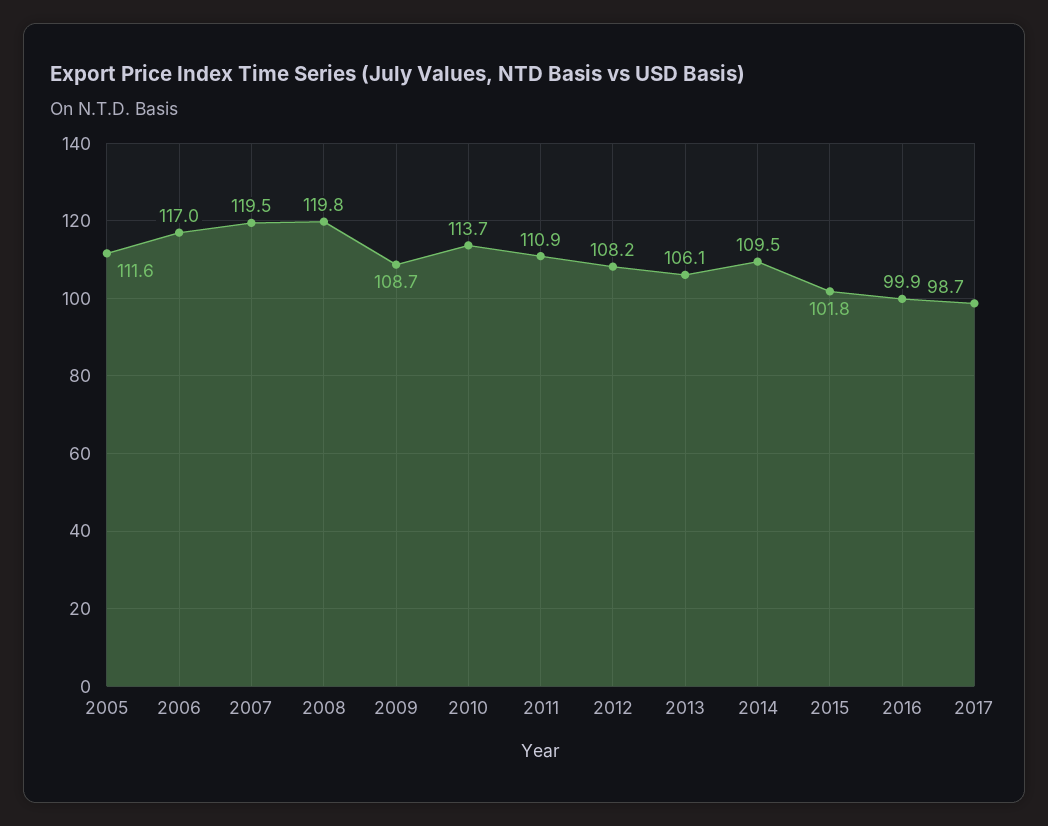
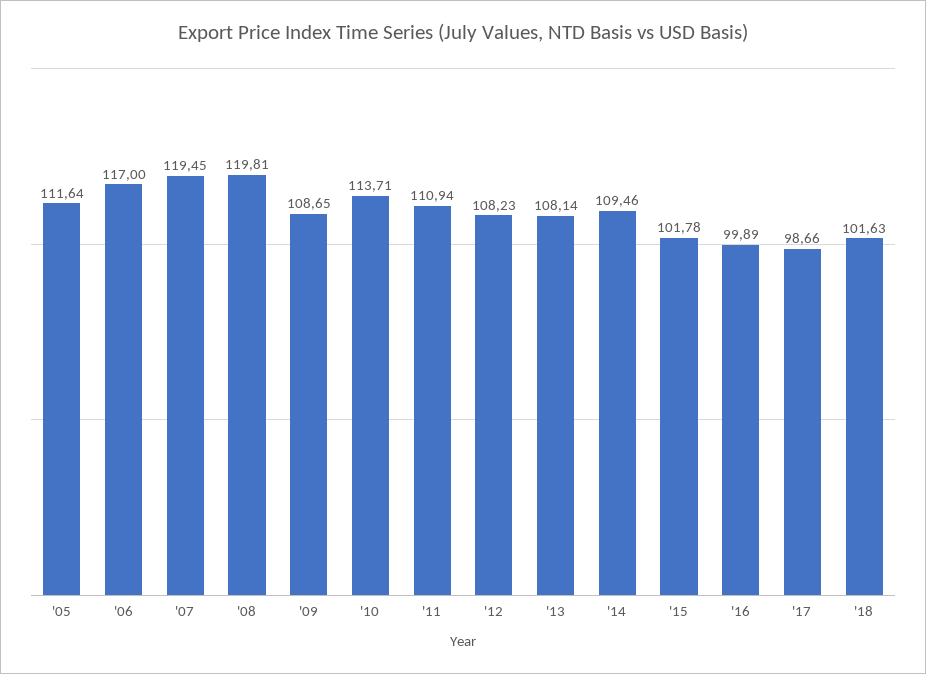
2013: 106.1 -> 108.14
'18: none -> 101.63

